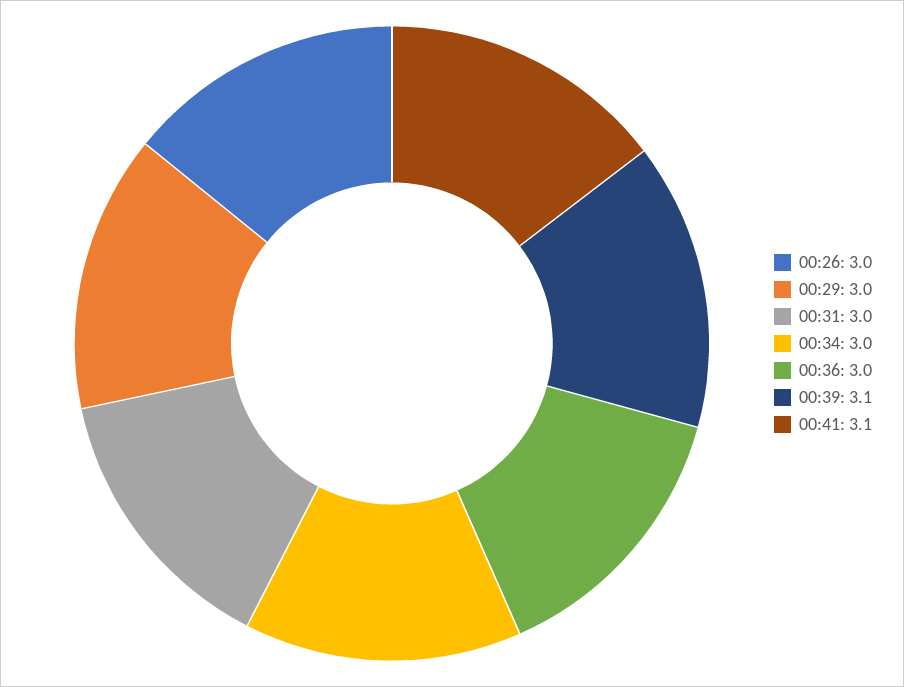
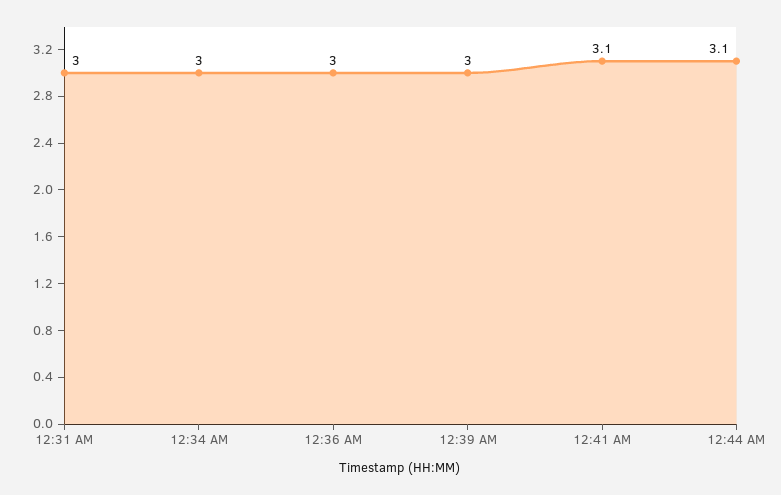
00:26: 3 -> none
00:29: 3 -> none
00:39: 3.1 -> 3
12:44 AM: none -> 3.1

